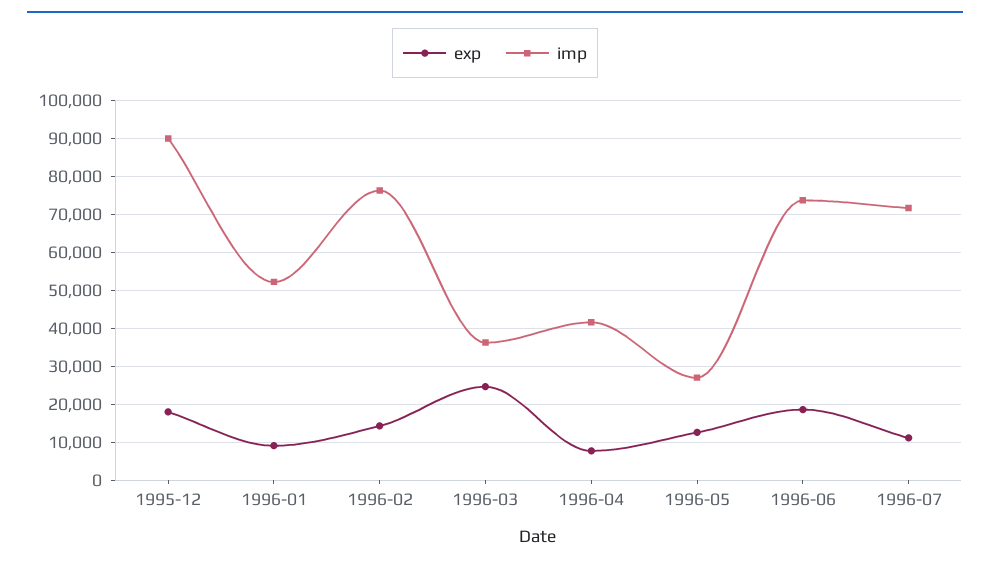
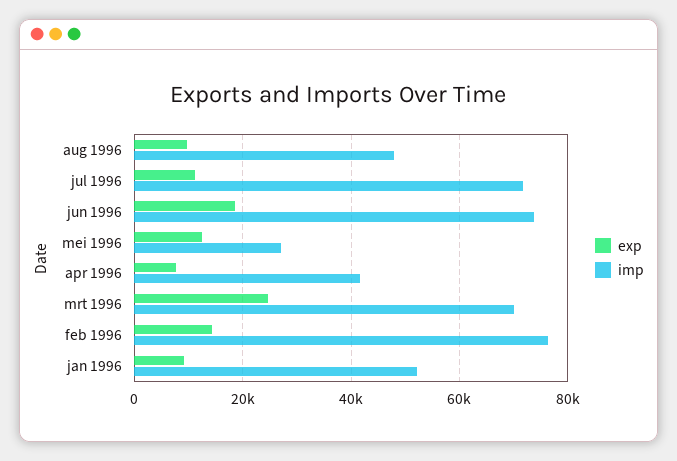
exp, 1995-12: 18000 -> none
imp, 1995-12: 90000 -> none
imp, 1996-03: 36000 -> 70000
exp, aug 1996: none -> 10000
imp, aug 1996: none -> 48000

